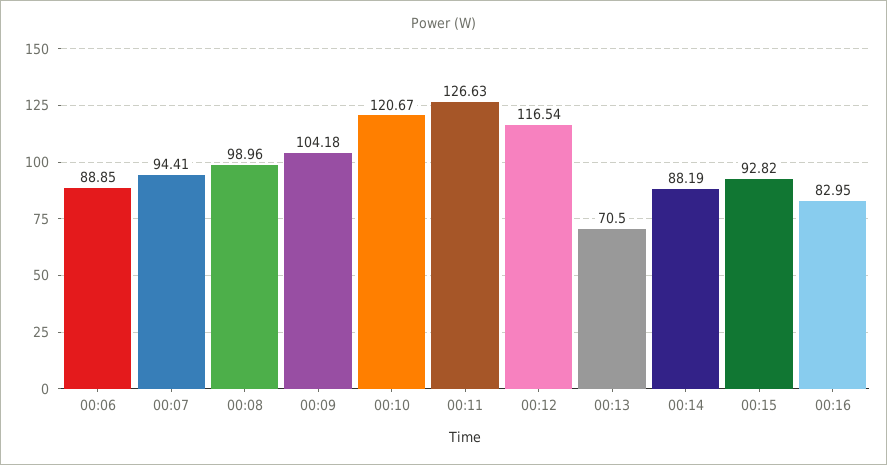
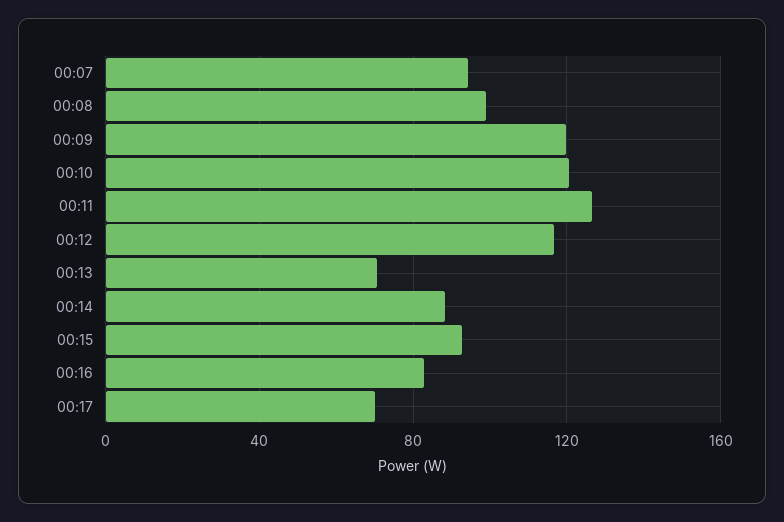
00:06: 88.85 -> none
00:09: 104.18 -> 120
00:17: none -> 70

